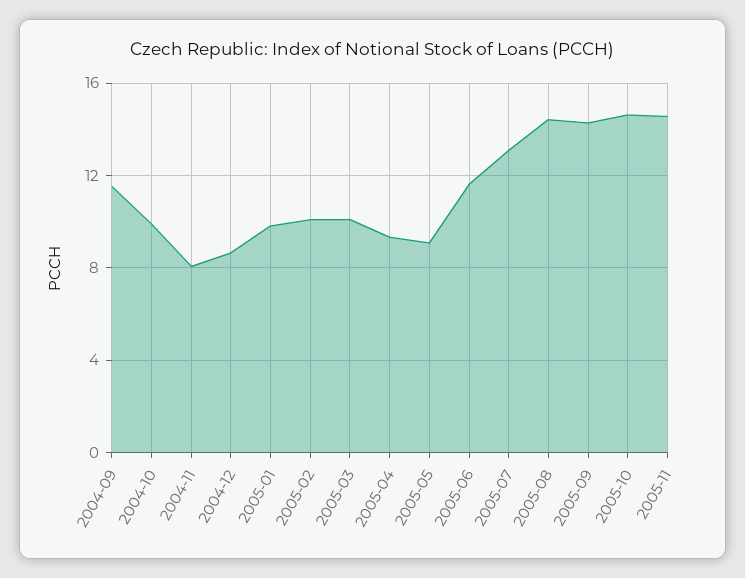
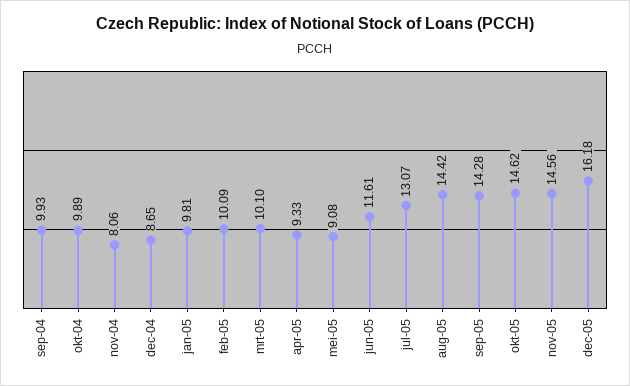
2004-09: 11.5 -> 9.93
dec-05: none -> 16.18

